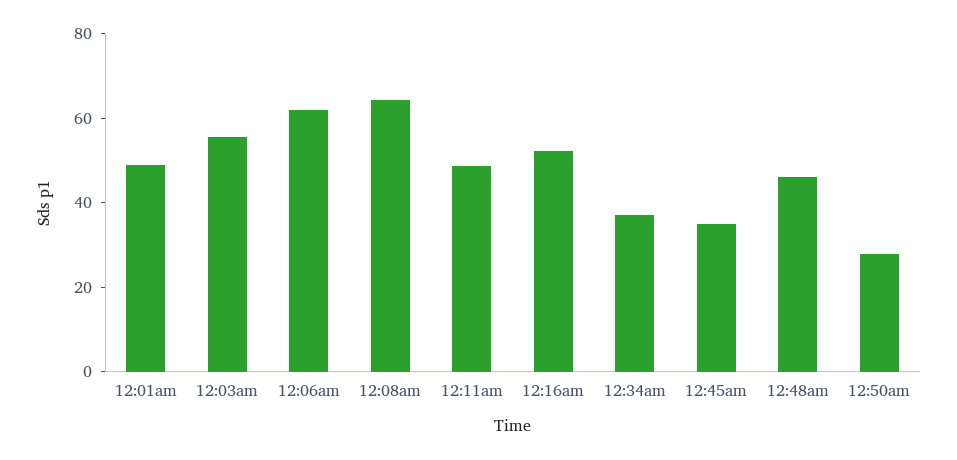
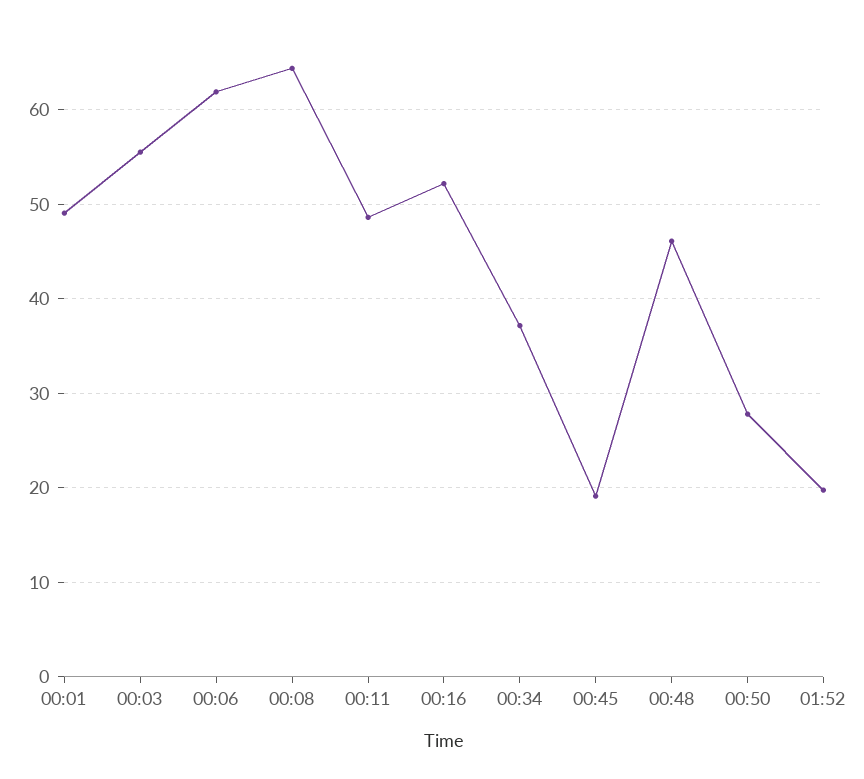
12:45am: 35 -> 19
01:52: none -> 20

